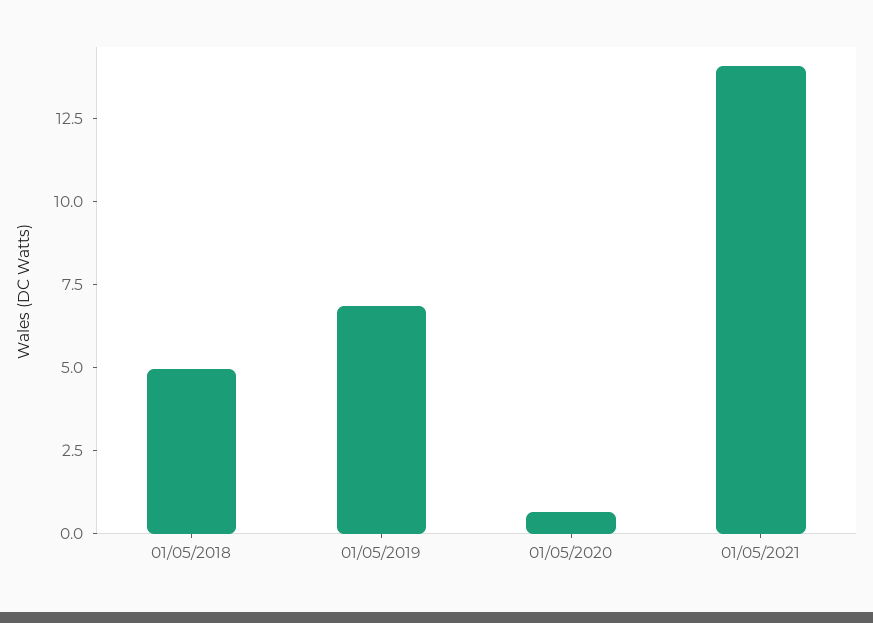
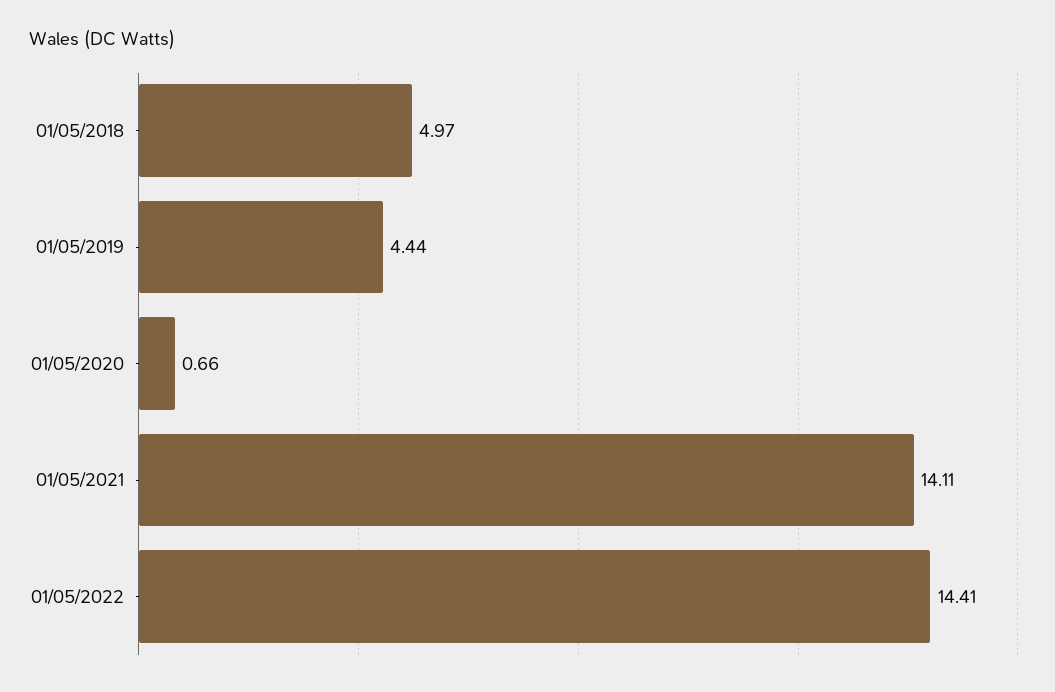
01/05/2019: 7 -> 4.44
01/05/2022: none -> 14.41

